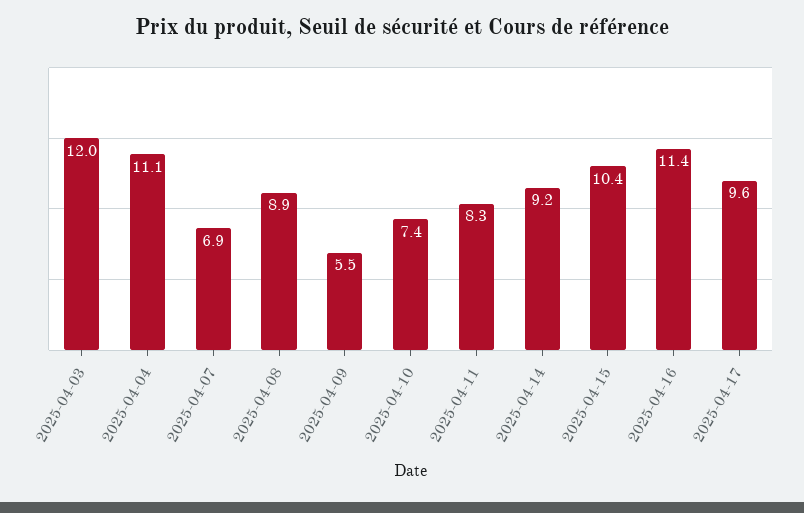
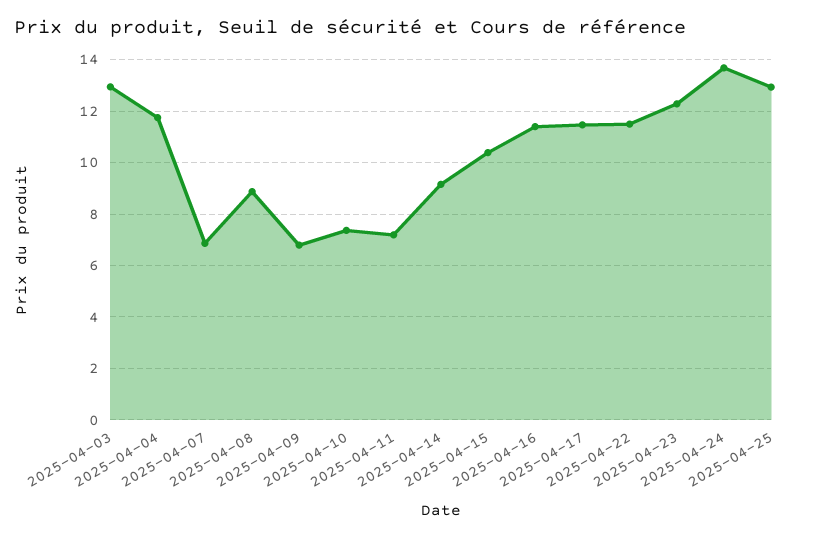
2025-04-03: 12 -> 13
2025-04-04: 11.1 -> 11.75
2025-04-09: 5.5 -> 6.75
2025-04-11: 8.3 -> 7.25
2025-04-17: 9.6 -> 11.5
2025-04-22: none -> 11.5
2025-04-23: none -> 12.25
2025-04-24: none -> 13.75
2025-04-25: none -> 13

